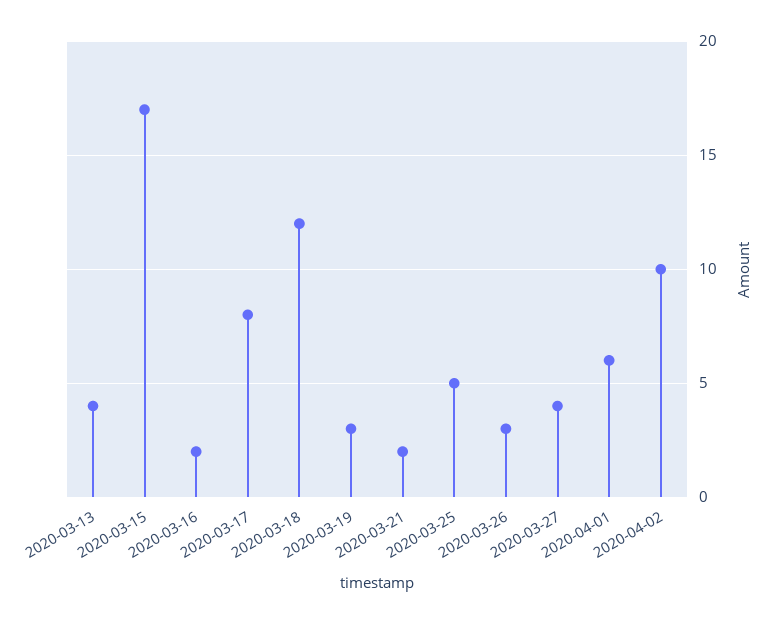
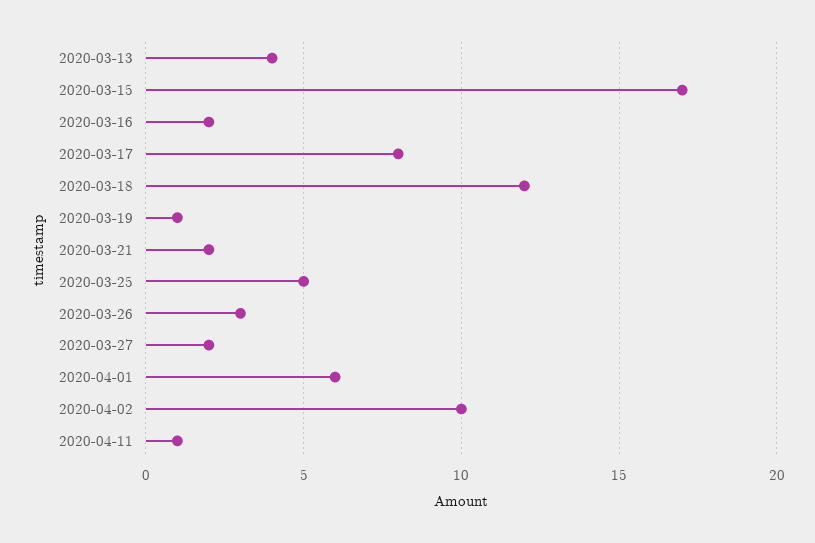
2020-03-19: 3 -> 1
2020-03-27: 4 -> 2
2020-04-11: none -> 1

